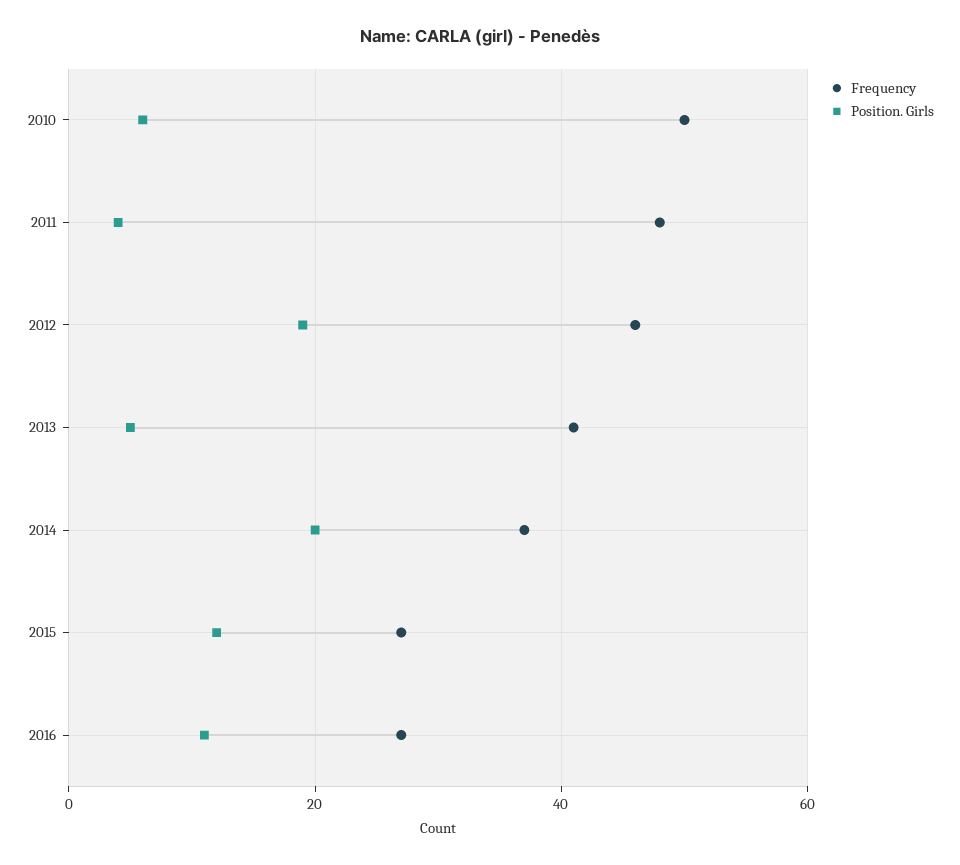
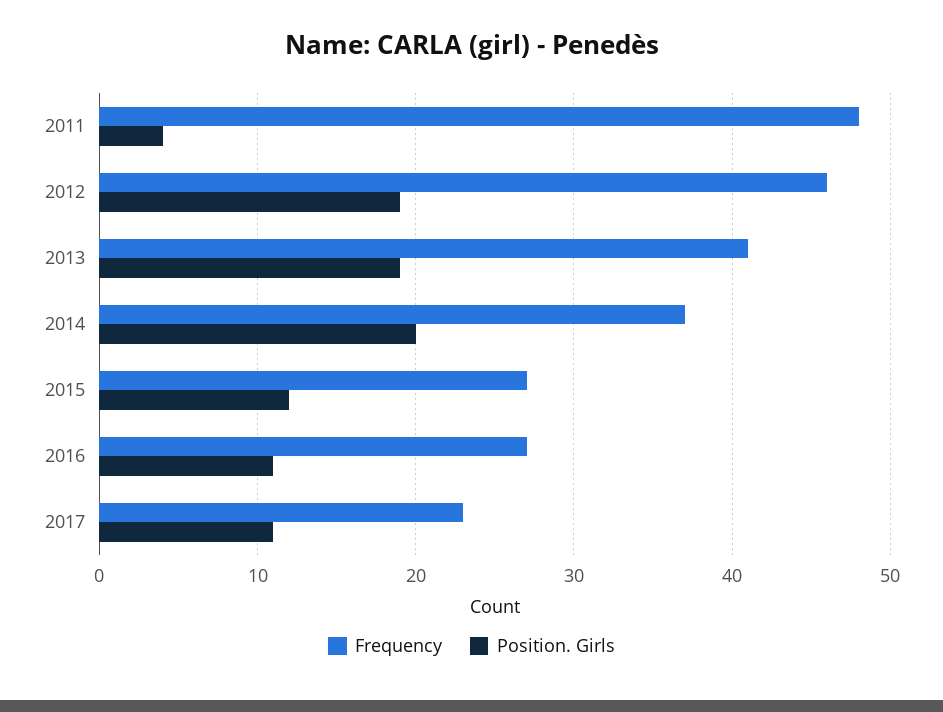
Frequency, 2010: 50 -> none
Position. Girls, 2010: 5 -> none
Position. Girls, 2013: 5 -> 19
Frequency, 2017: none -> 23
Position. Girls, 2017: none -> 11

